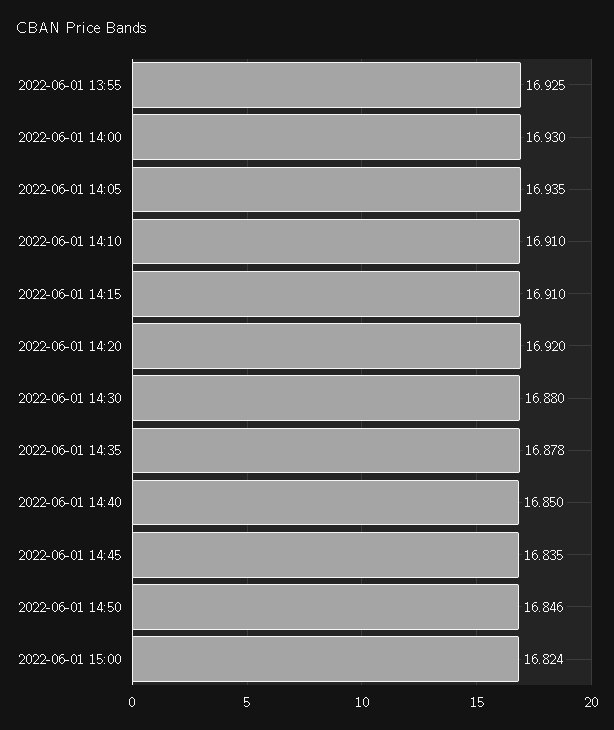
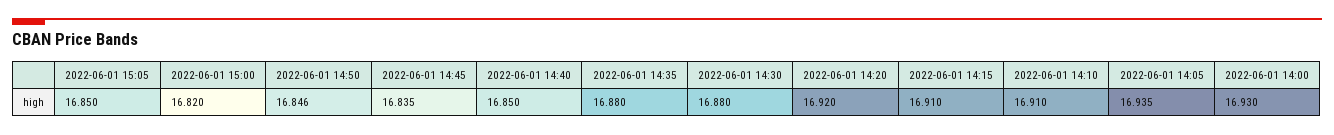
2022-06-01 13:55: 16.925 -> none
2022-06-01 14:35: 16.878 -> 16.88
2022-06-01 15:00: 16.824 -> 16.82
2022-06-01 15:05: none -> 16.85

